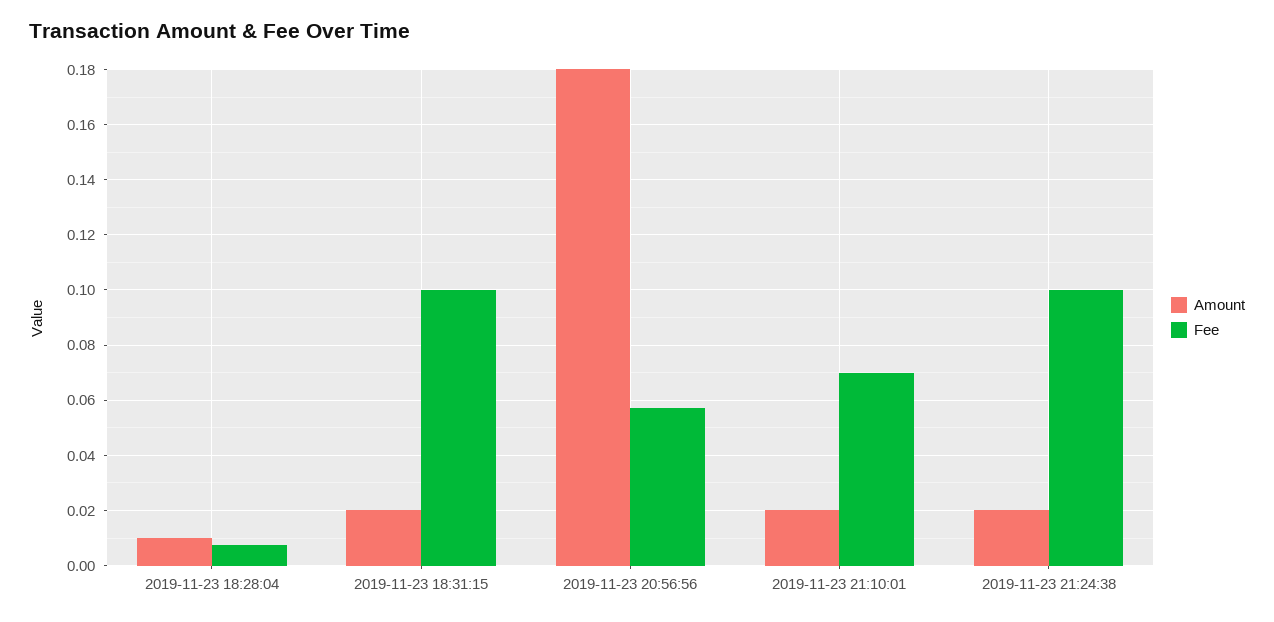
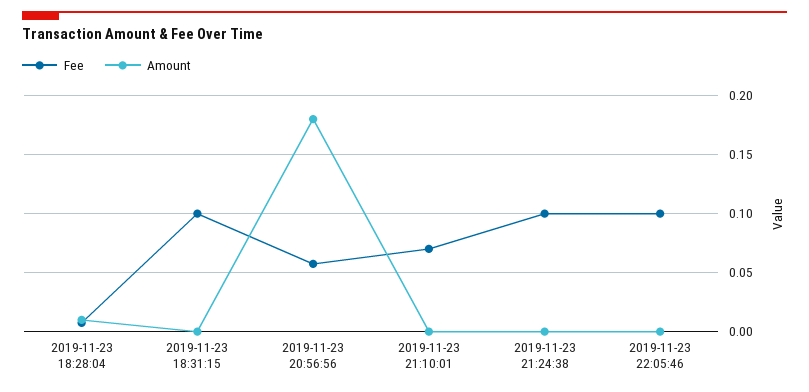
Amount, 2019-11-23 18:31:15: 0.02 -> 0
Amount, 2019-11-23 21:10:01: 0.02 -> 0
Amount, 2019-11-23 21:24:38: 0.02 -> 0
Fee, 2019-11-23 22:05:46: none -> 0.1
Amount, 2019-11-23 22:05:46: none -> 0

